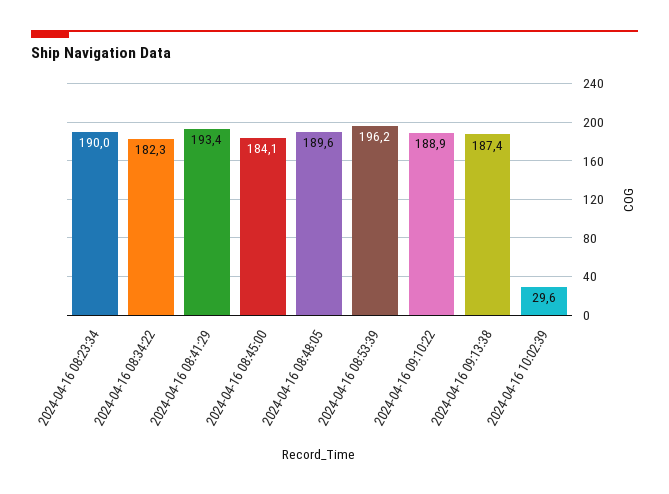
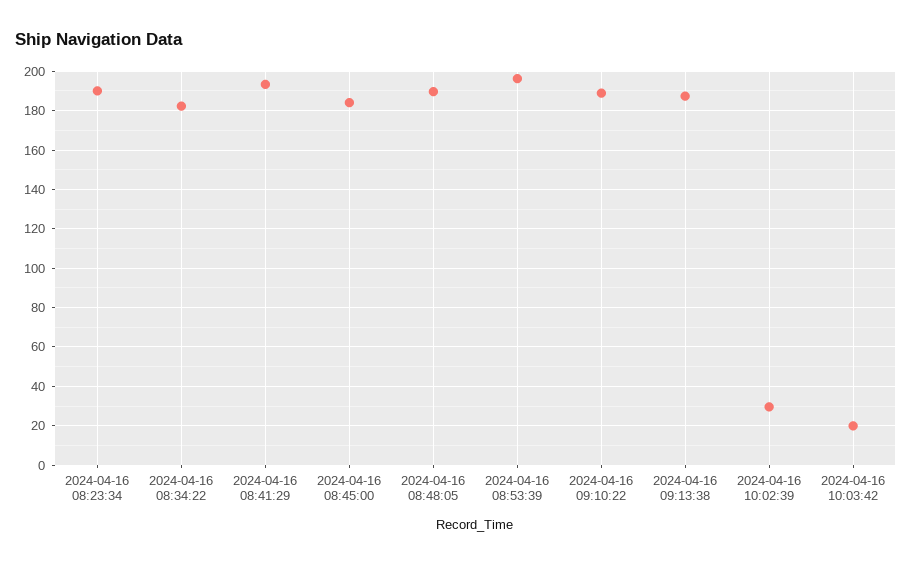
2024-04-16 10:03:42: none -> 20

